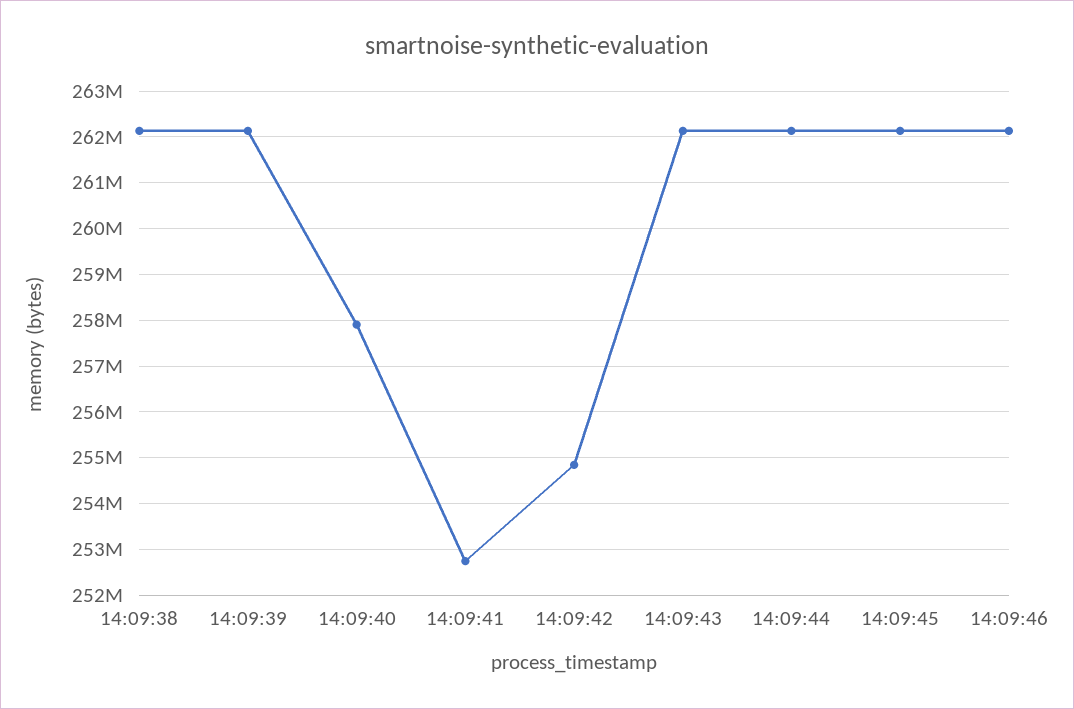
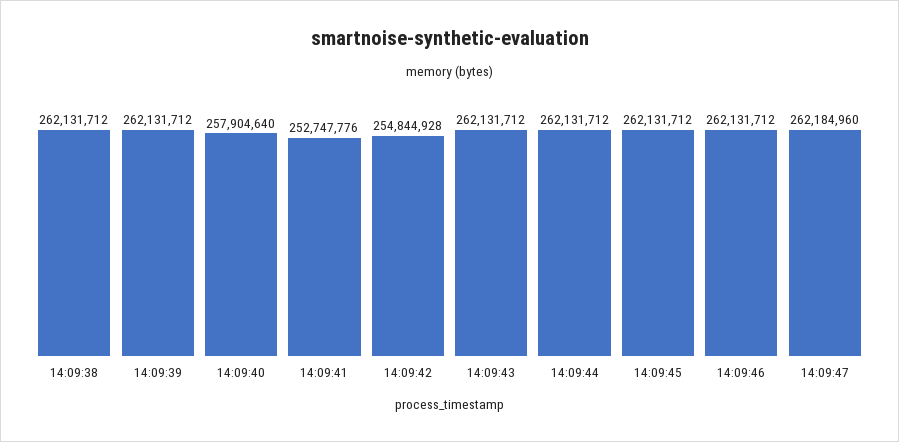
14:09:47: none -> 262184960

